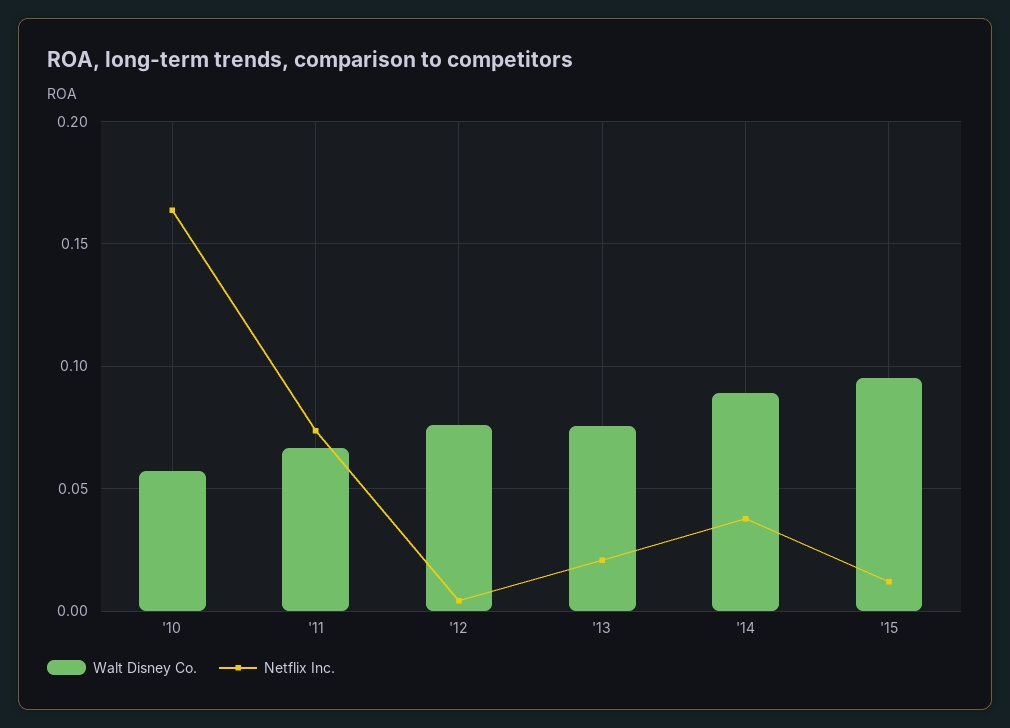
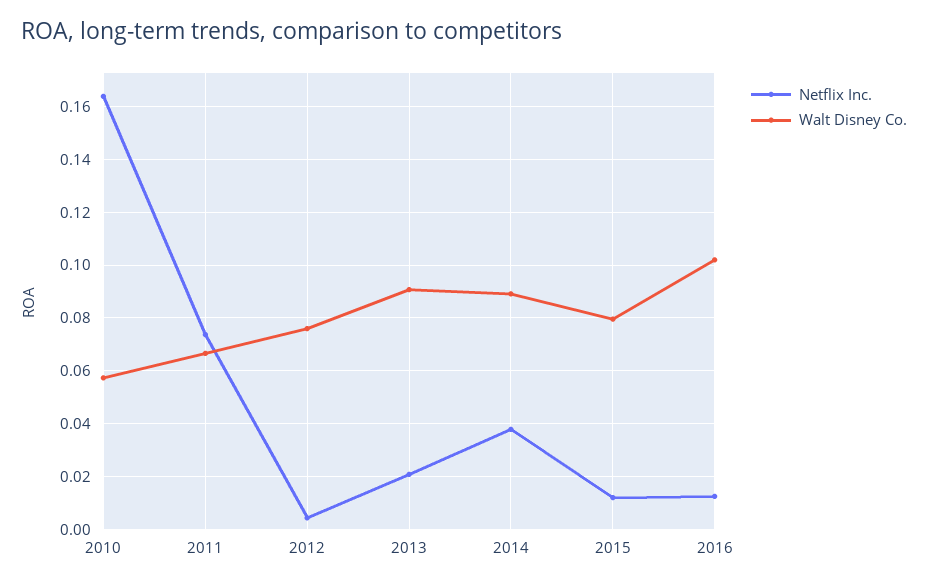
Walt Disney Co., '13: 0.075 -> 0.09
Walt Disney Co., '15: 0.095 -> 0.08
Netflix Inc., 2016: none -> 0.0125
Walt Disney Co., 2016: none -> 0.1025

